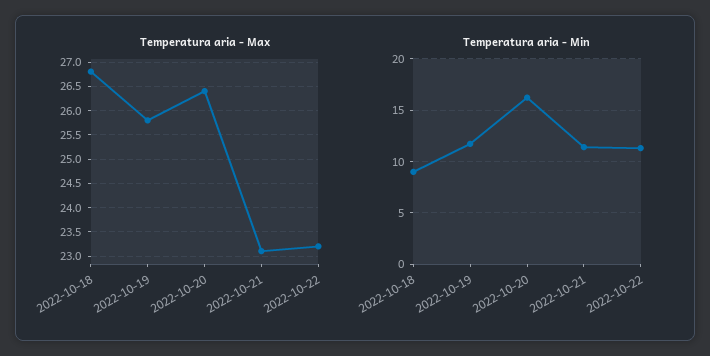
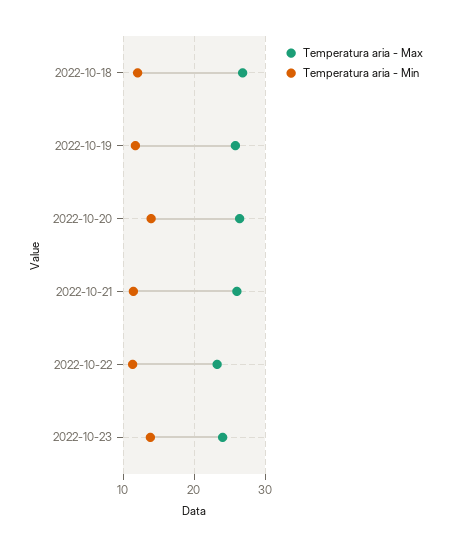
Temperatura aria - Max, 2022-10-21: 23 -> 26
Temperatura aria - Min, 2022-10-18: 9 -> 12
Temperatura aria - Min, 2022-10-20: 16 -> 14
Temperatura aria - Max, 2022-10-23: none -> 24
Temperatura aria - Min, 2022-10-23: none -> 14

